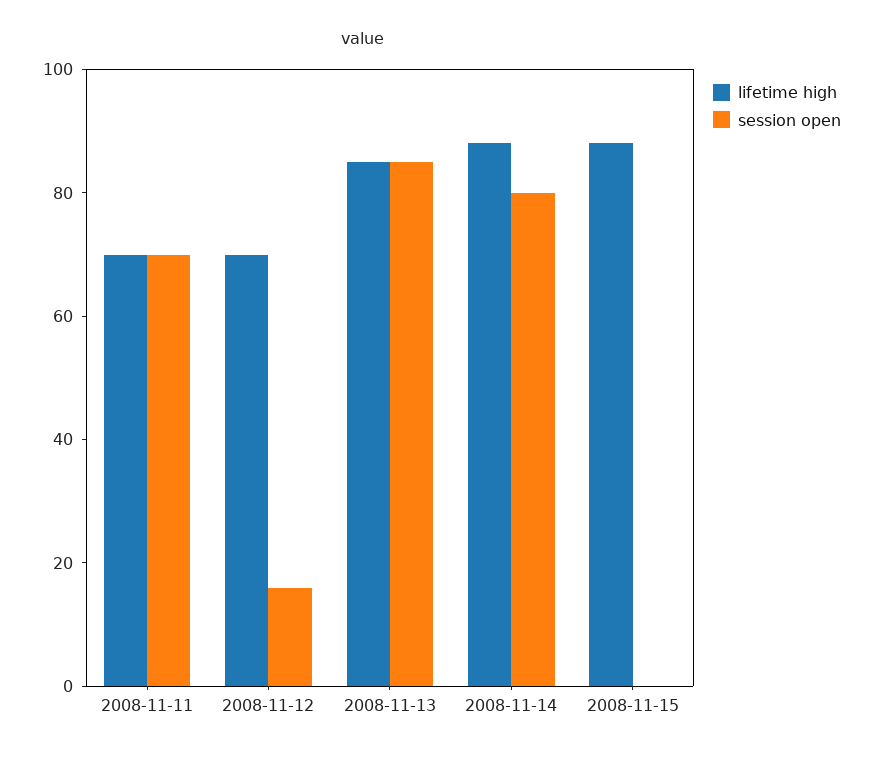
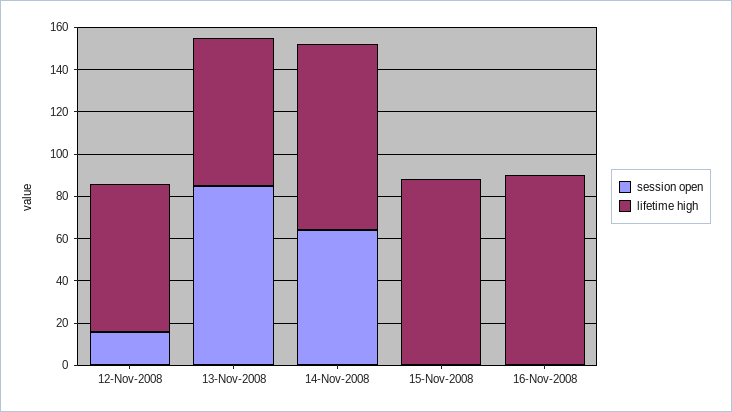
lifetime high, 2008-11-11: 70 -> none
session open, 2008-11-11: 70 -> none
lifetime high, 2008-11-13: 85 -> 70
session open, 2008-11-14: 80 -> 65
session open, 16-Nov-2008: none -> 0
lifetime high, 16-Nov-2008: none -> 90

